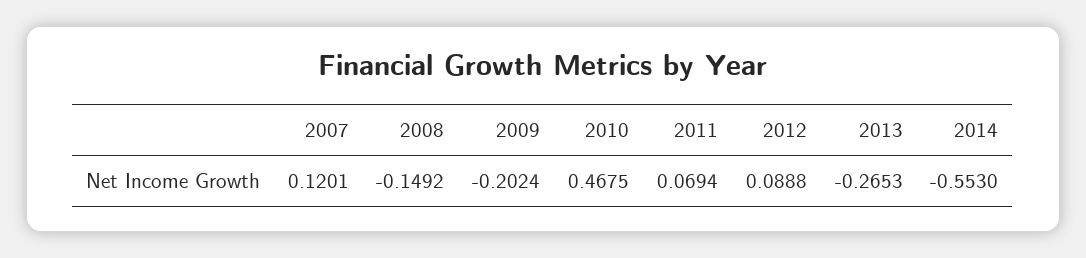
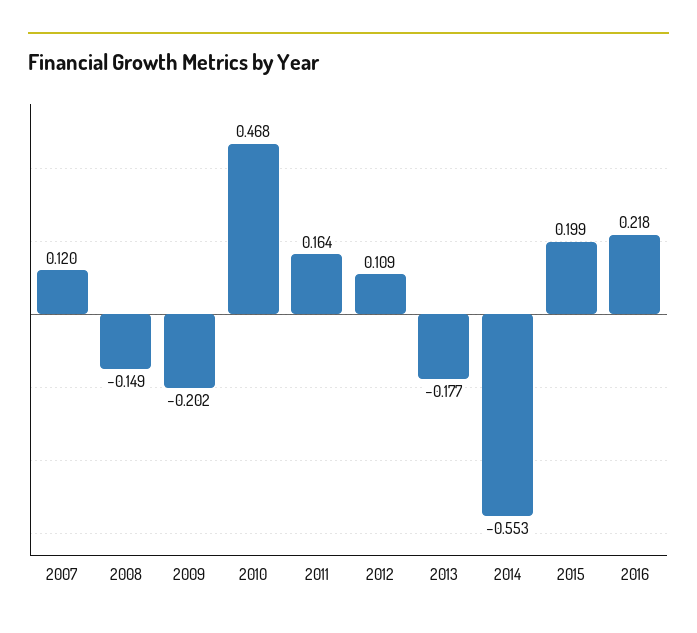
2011: 0.0694 -> 0.164
2012: 0.0888 -> 0.109
2013: -0.2653 -> -0.177
2015: none -> 0.199
2016: none -> 0.218

